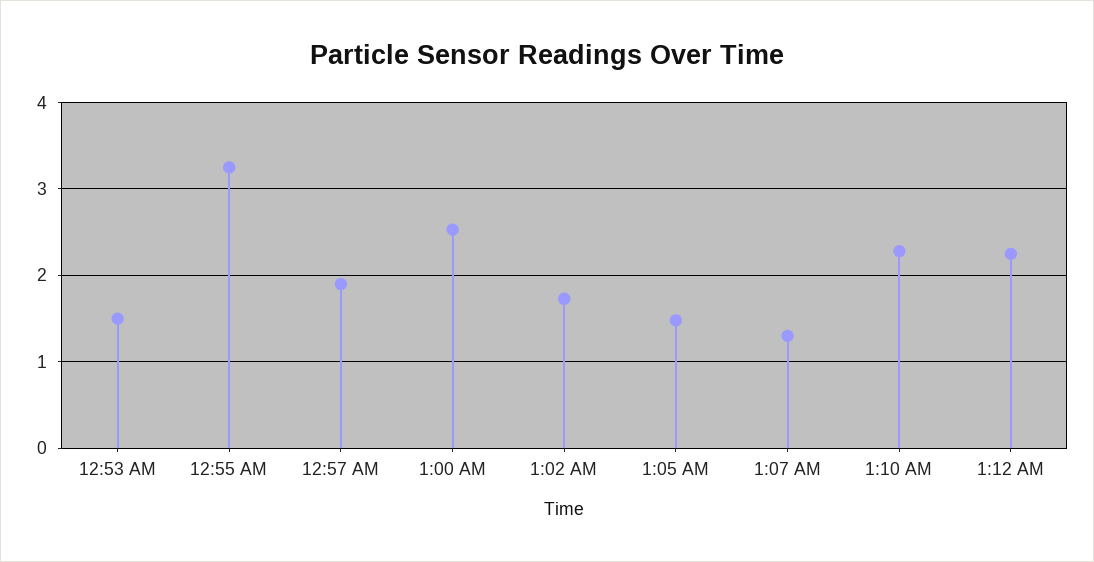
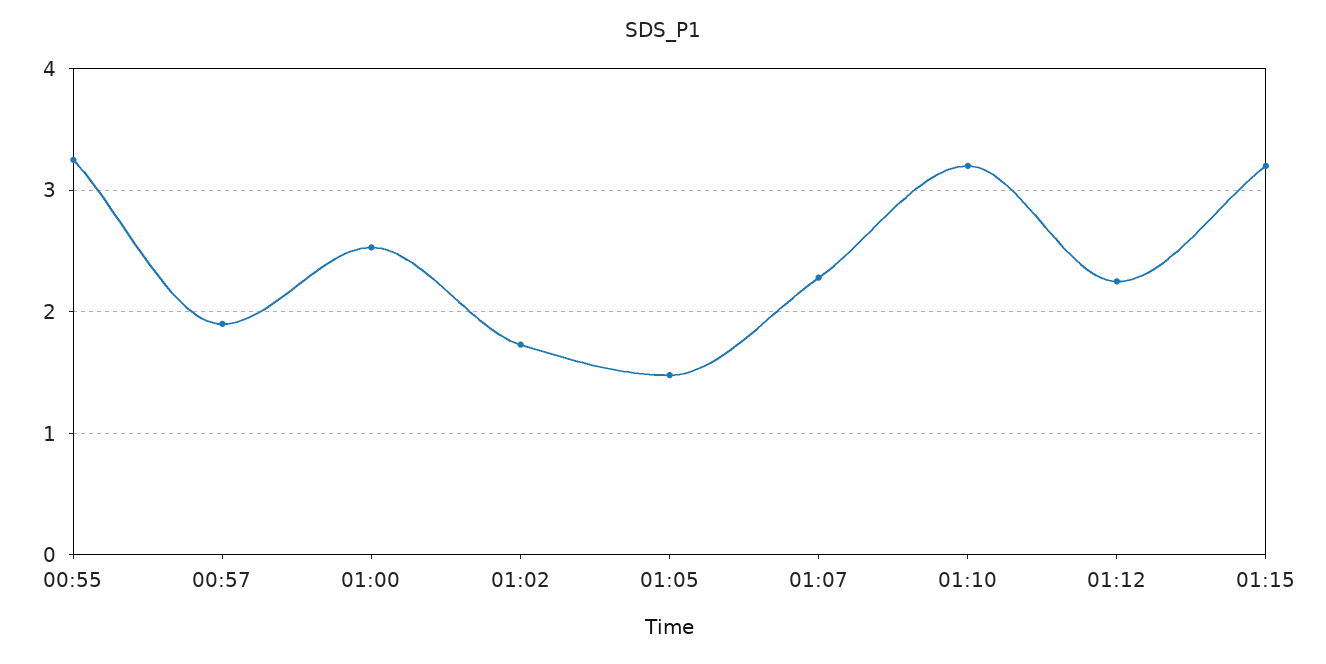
12:53 AM: 1.5 -> none
1:07 AM: 1.3 -> 2.3
1:10 AM: 2.3 -> 3.2
01:15: none -> 3.2

